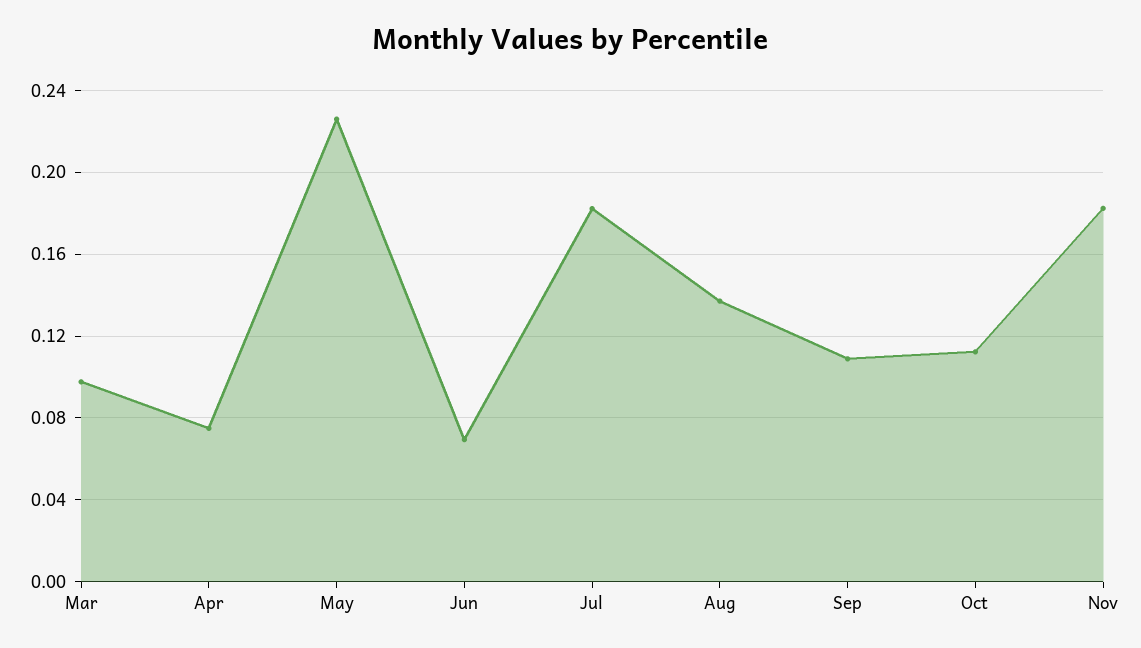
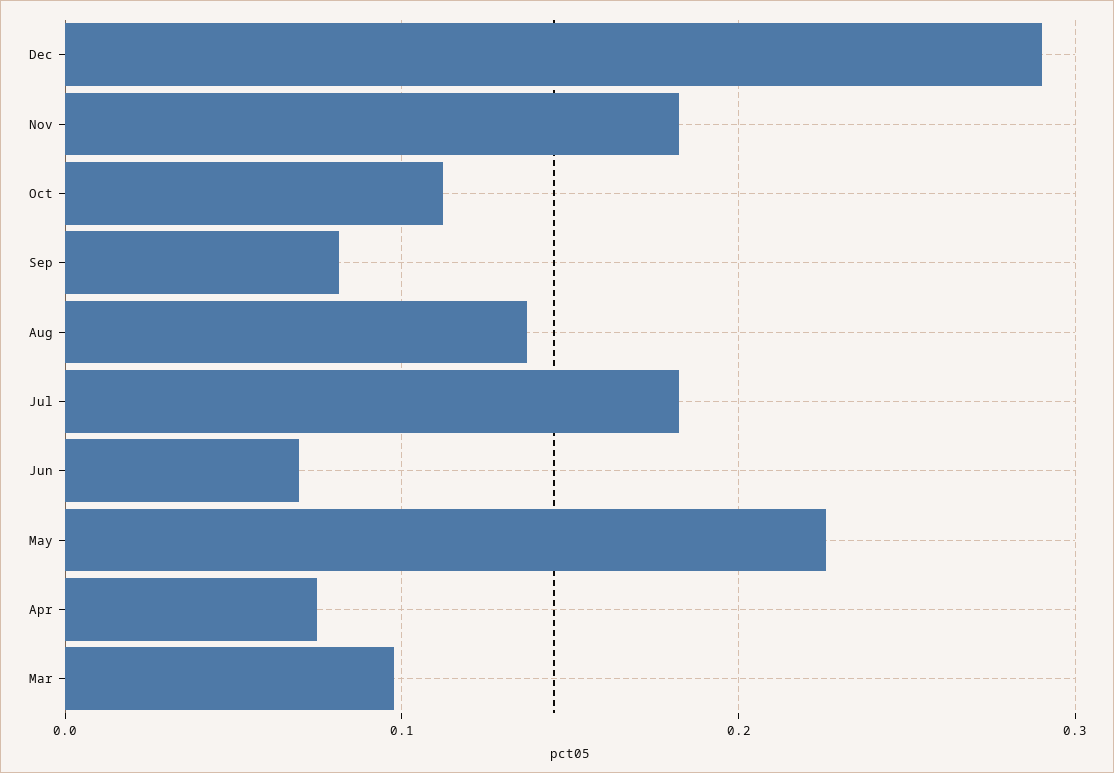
Sep: 0.11 -> 0.08
Dec: none -> 0.29

